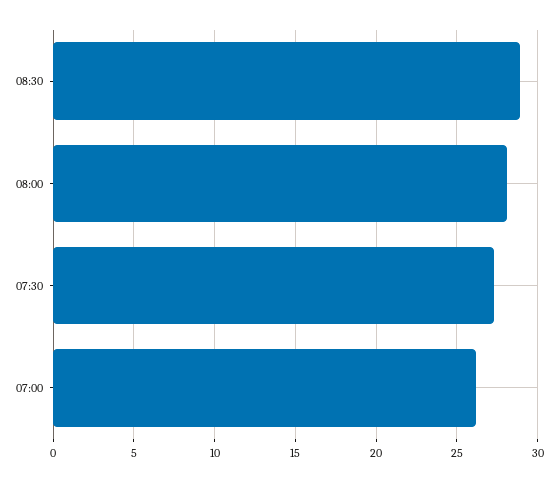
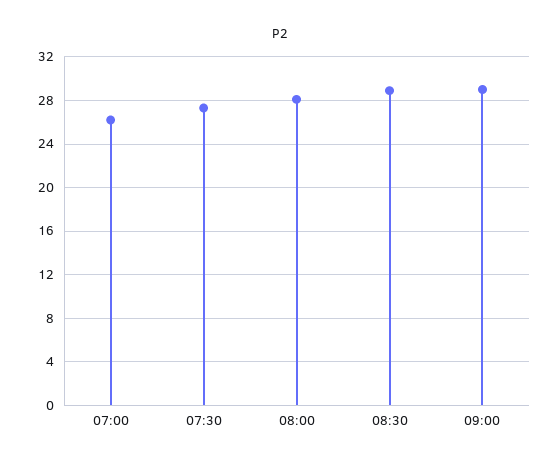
09:00: none -> 29

